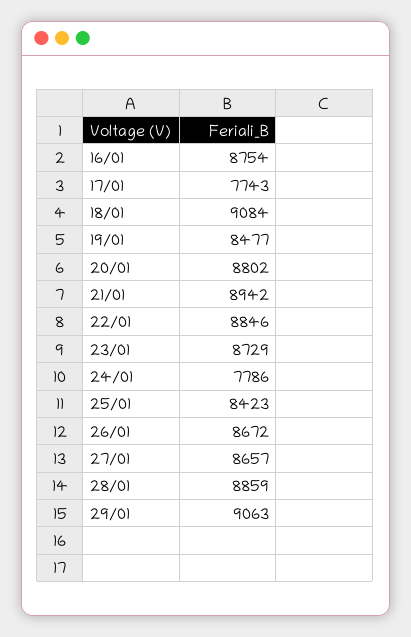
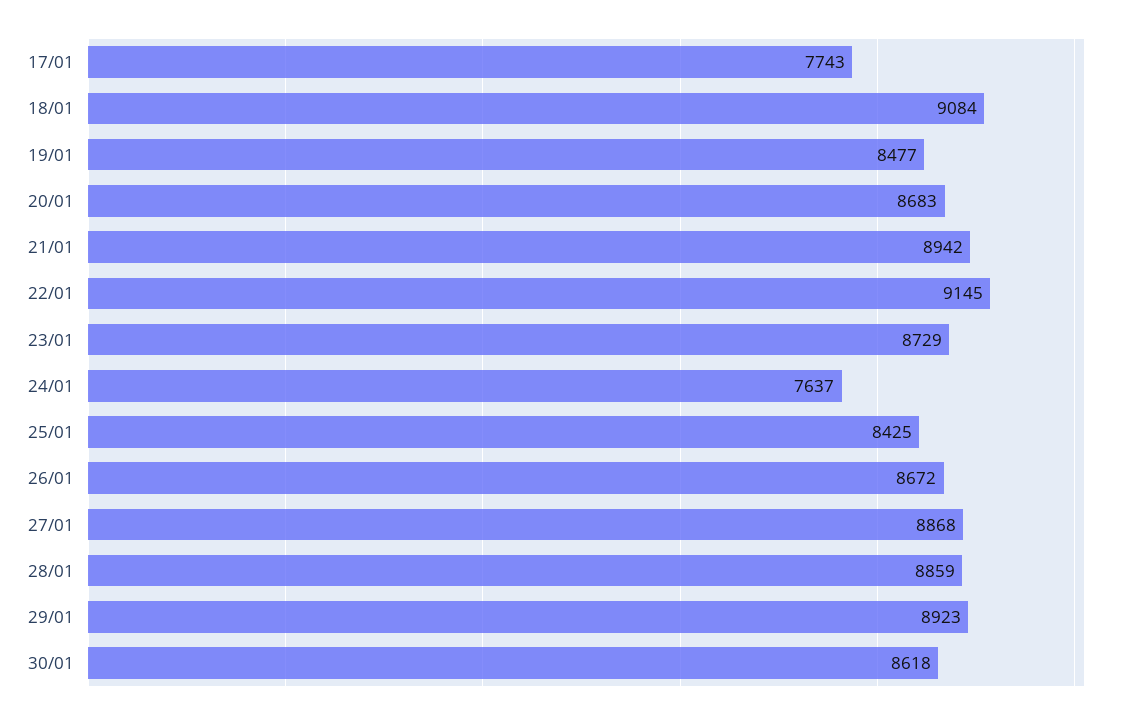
16/01: 8754 -> none
20/01: 8802 -> 8683
22/01: 8846 -> 9145
24/01: 7786 -> 7637
25/01: 8423 -> 8425
27/01: 8657 -> 8868
29/01: 9063 -> 8923
30/01: none -> 8618

